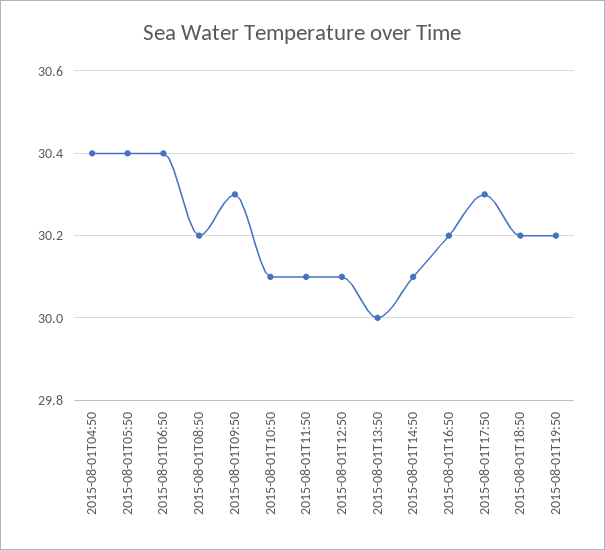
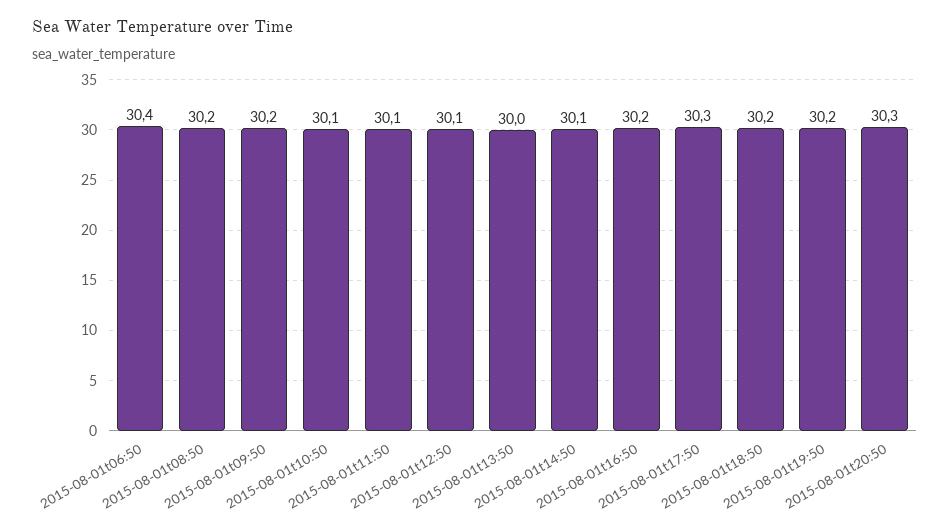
2015-08-01T04:50: 30.4 -> none
2015-08-01T05:50: 30.4 -> none
2015-08-01T09:50: 30.3 -> 30.2
2015-08-01t20:50: none -> 30.3

